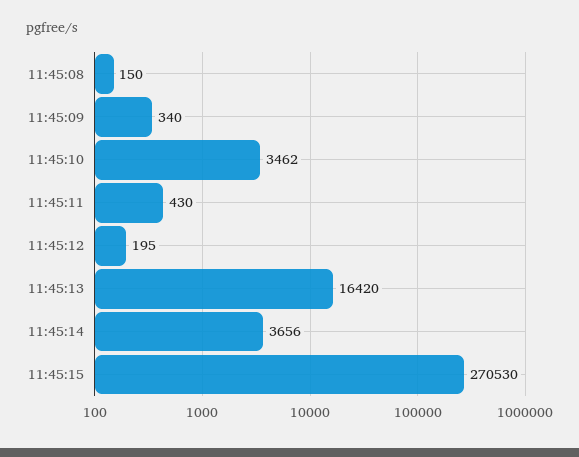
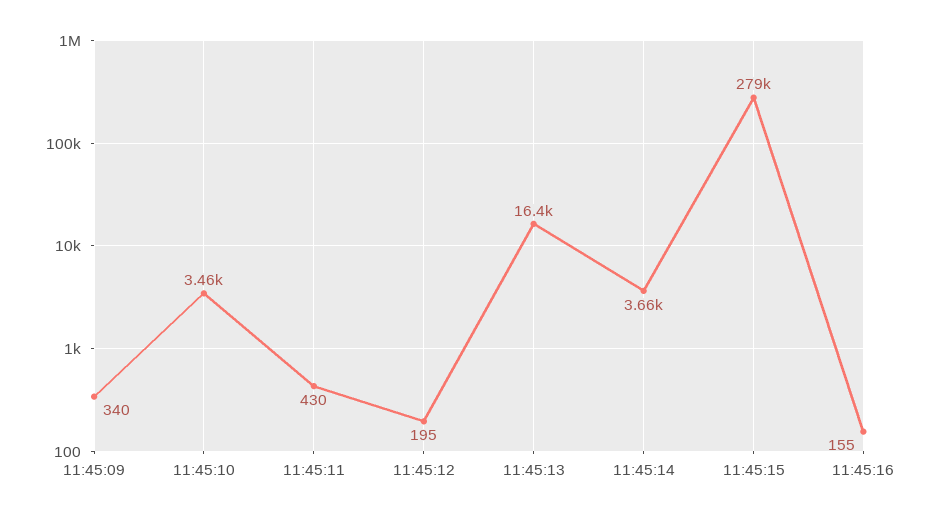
11:45:08: 150 -> none
11:45:15: 270530 -> 279000
11:45:16: none -> 155

